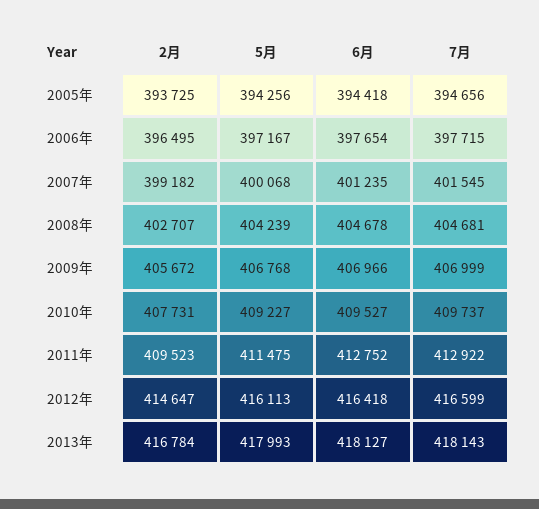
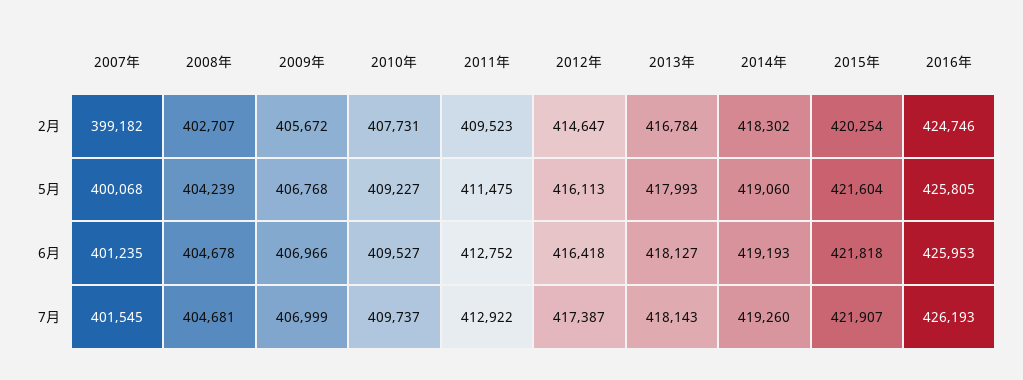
2月, 2005年: 393725 -> none
5月, 2005年: 394256 -> none
6月, 2005年: 394418 -> none
7月, 2005年: 394656 -> none
2月, 2006年: 396495 -> none
5月, 2006年: 397167 -> none
6月, 2006年: 397654 -> none
7月, 2006年: 397715 -> none
7月, 2012年: 416599 -> 417387
2月, 2014年: none -> 418302
2月, 2015年: none -> 420254
2月, 2016年: none -> 424746
5月, 2014年: none -> 419060
5月, 2015年: none -> 421604
5月, 2016年: none -> 425805
6月, 2014年: none -> 419193
6月, 2015年: none -> 421818
6月, 2016年: none -> 425953
7月, 2014年: none -> 419260
7月, 2015年: none -> 421907
7月, 2016年: none -> 426193

